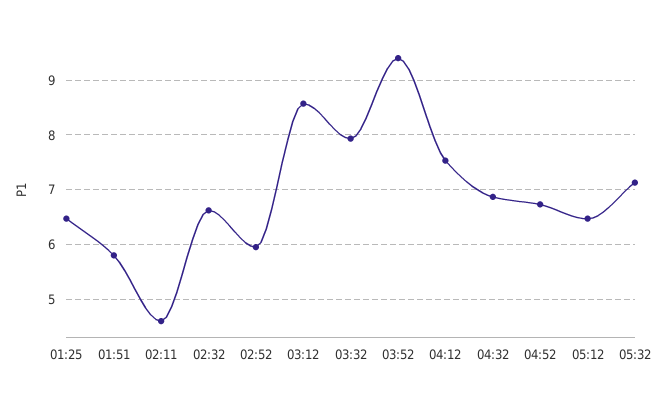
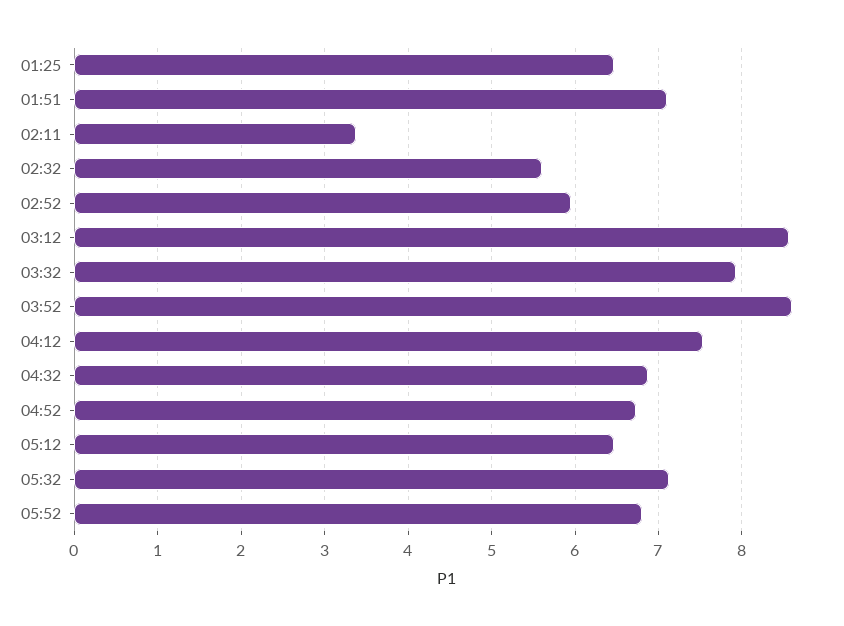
01:51: 5.8 -> 7.1
02:11: 4.6 -> 3.4
02:32: 6.6 -> 5.6
03:52: 9.4 -> 8.6
05:52: none -> 6.8

